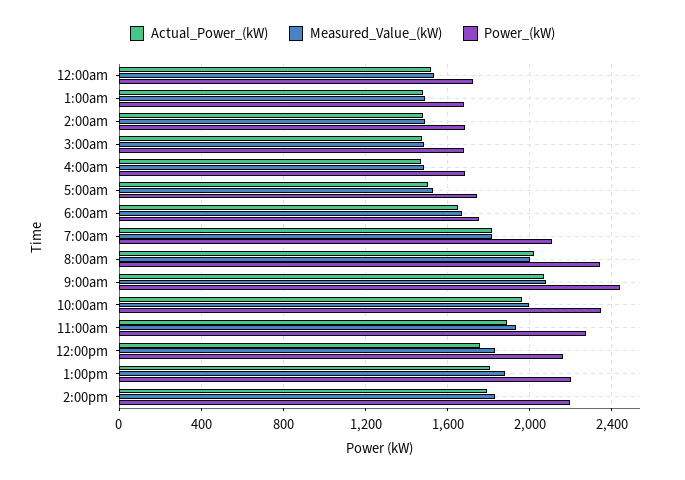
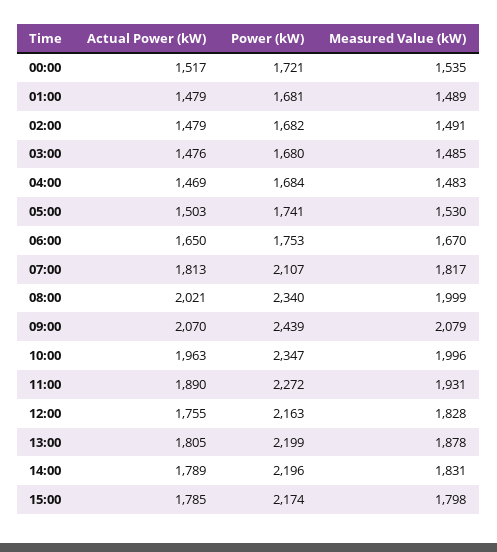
Actual_Power_(kW), 15:00: none -> 1785
Power_(kW), 15:00: none -> 2174
Measured_Value_(kW), 15:00: none -> 1798

